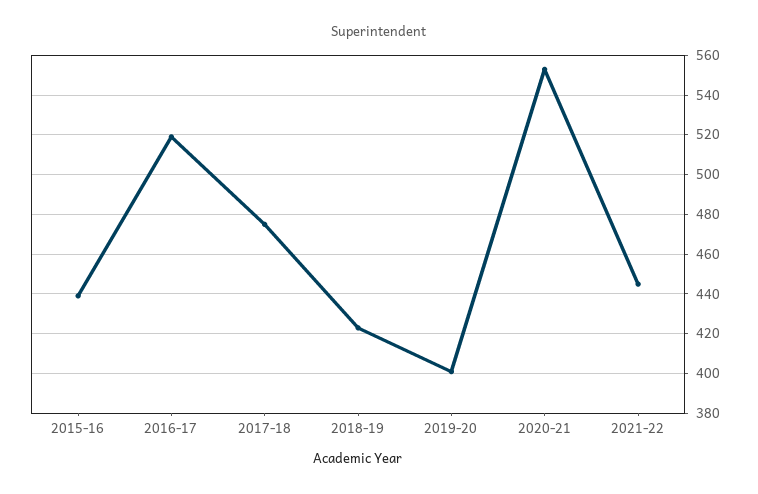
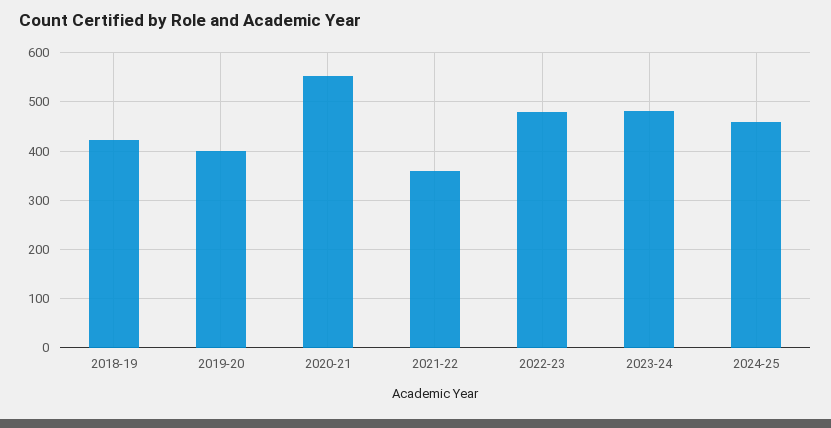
2015-16: 440 -> none
2016-17: 520 -> none
2017-18: 475 -> none
2021-22: 445 -> 360
2022-23: none -> 480
2023-24: none -> 480
2024-25: none -> 460

